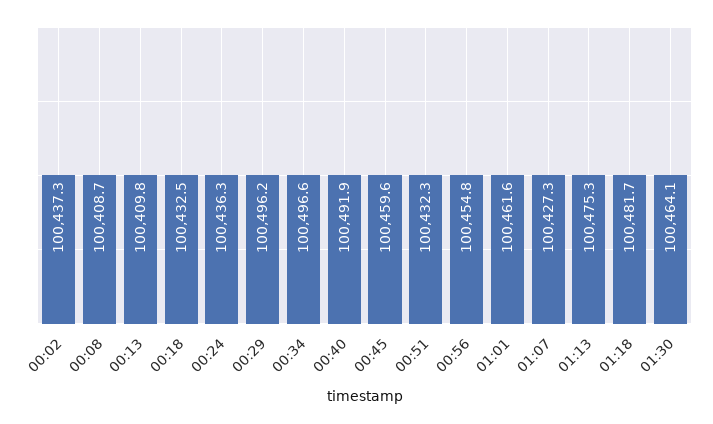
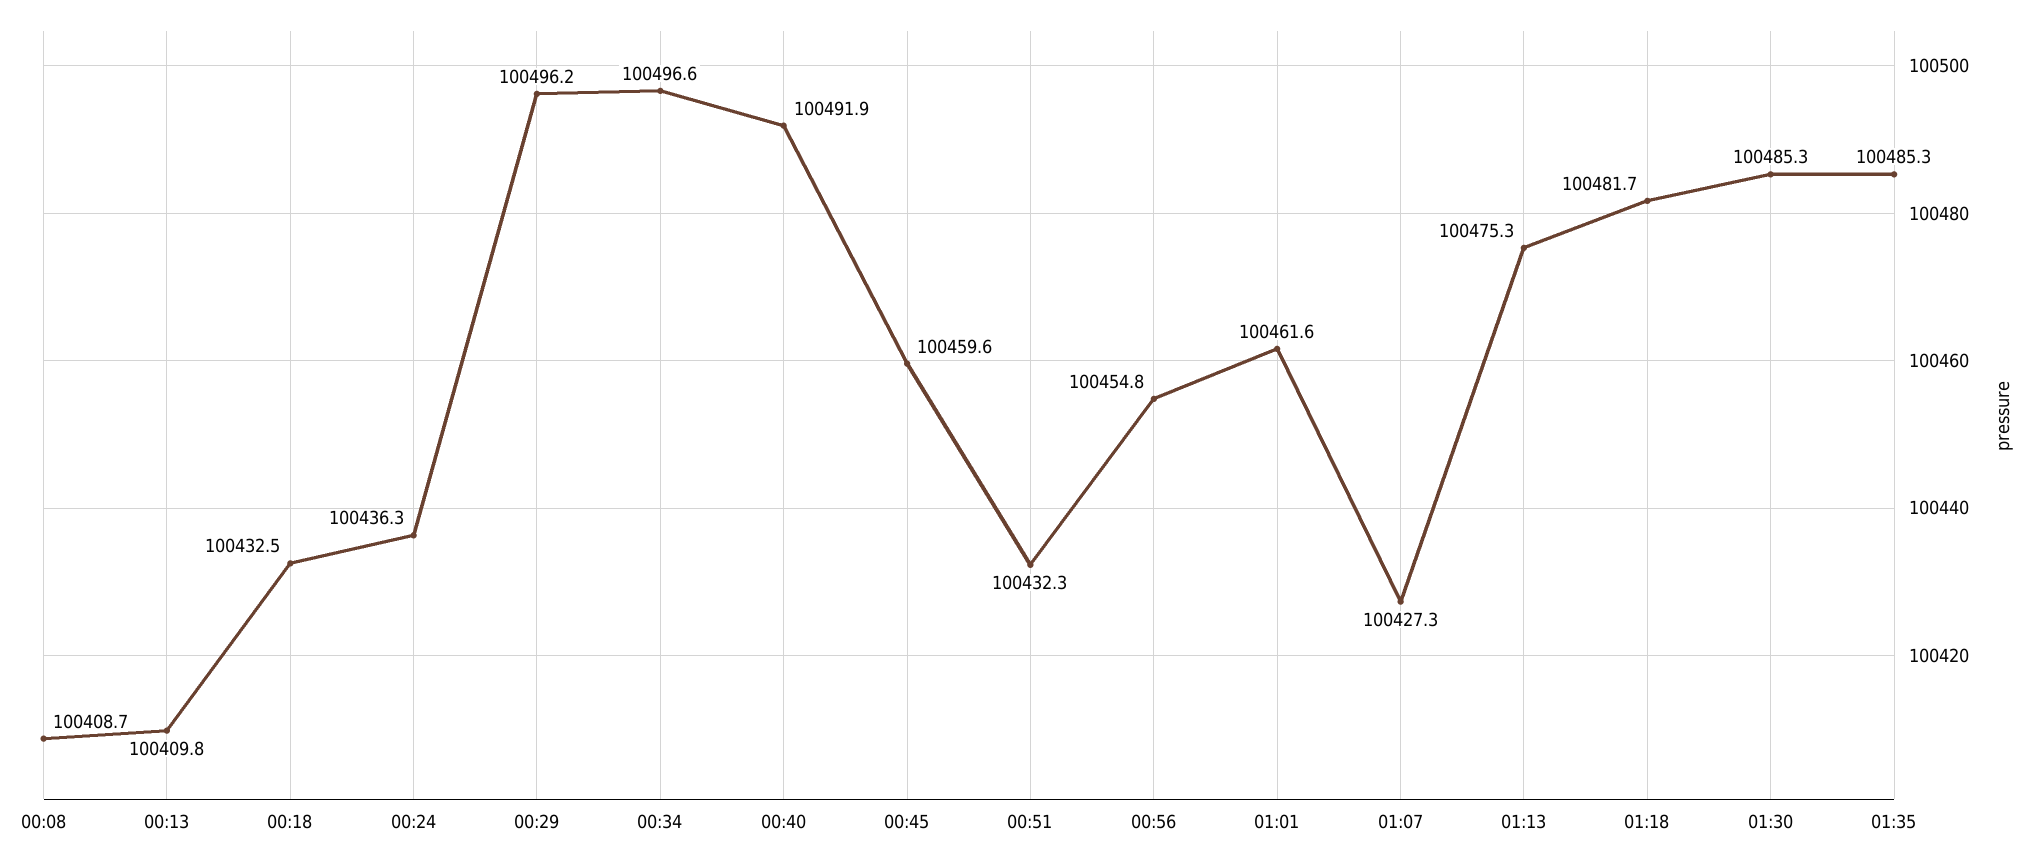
00:02: 100437.3 -> none
01:30: 100464.1 -> 100485.3
01:35: none -> 100485.3

